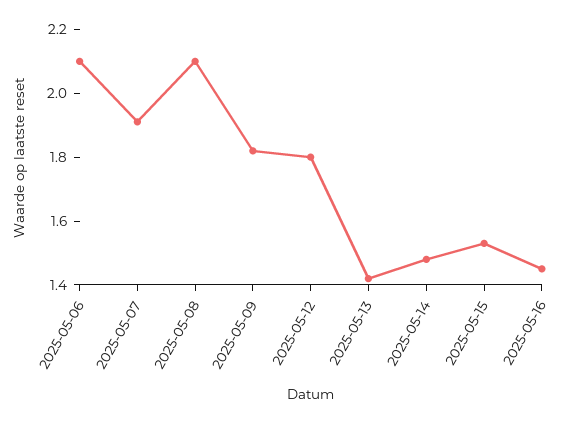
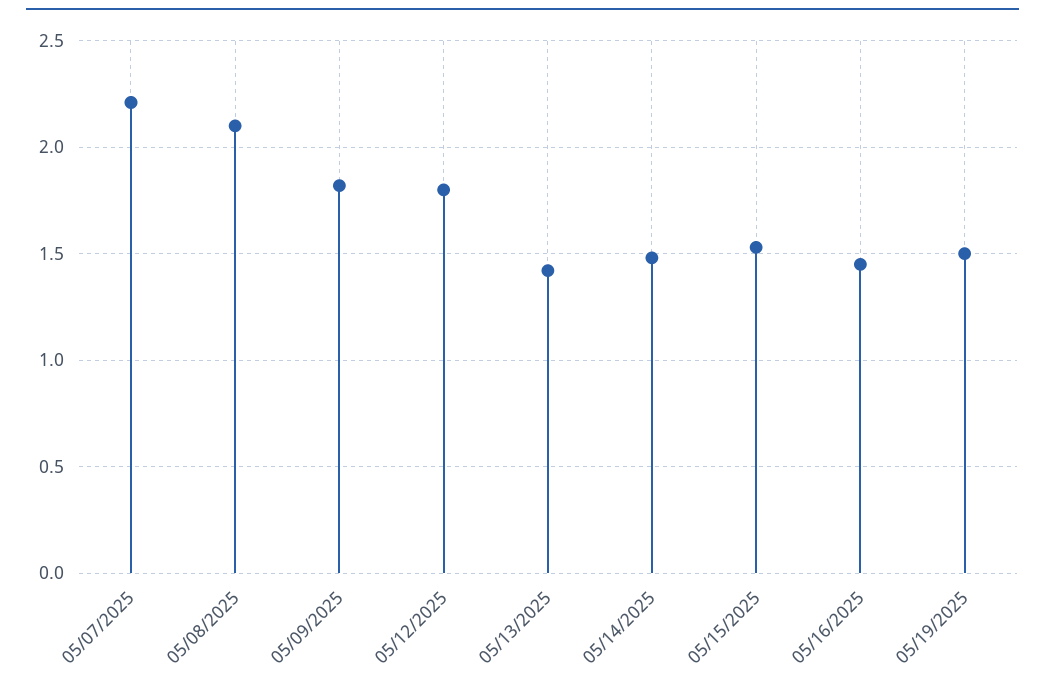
2025-05-06: 2.1 -> none
2025-05-07: 1.9 -> 2.2
05/19/2025: none -> 1.5

